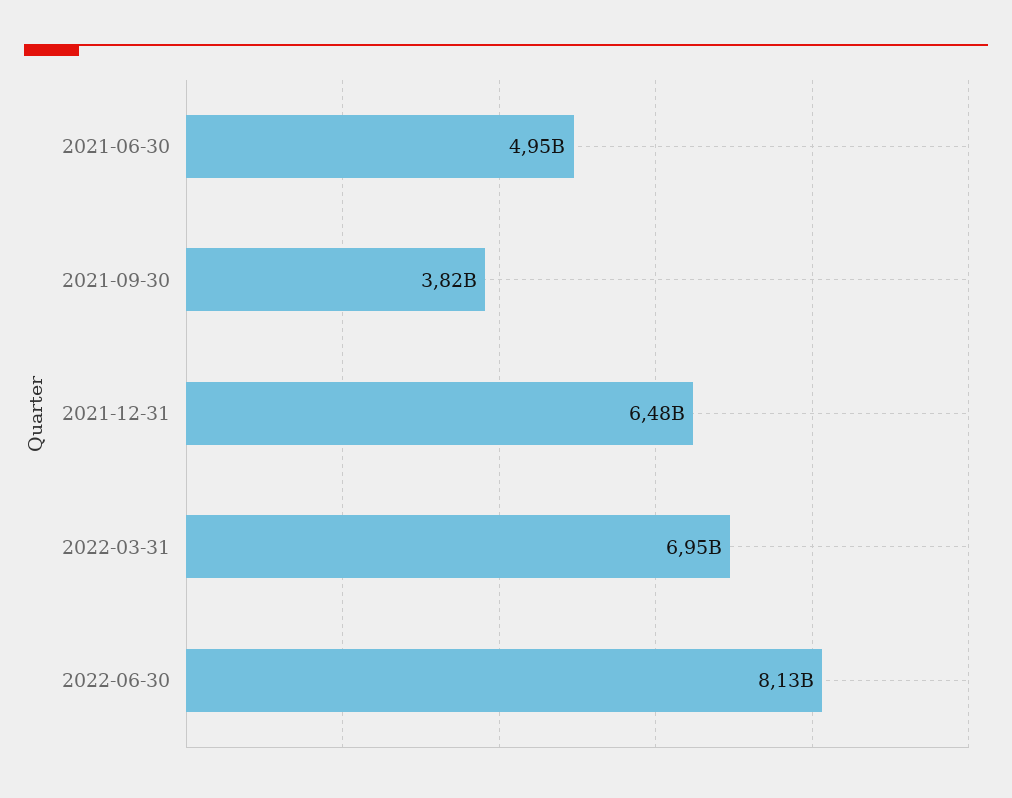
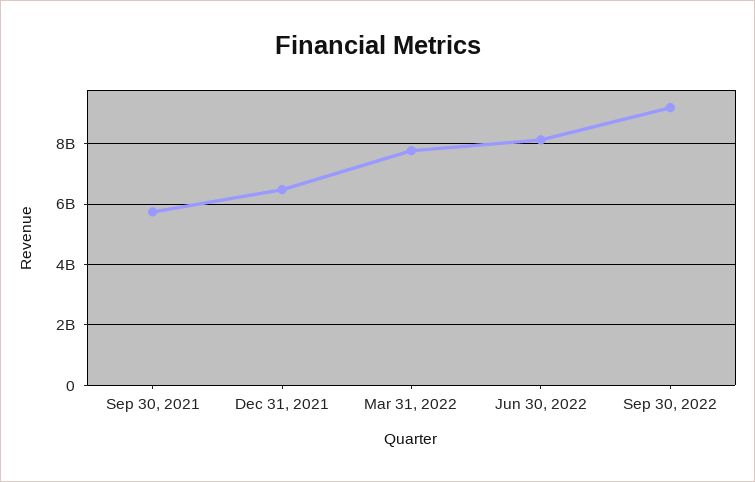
2021-06-30: 4950000000 -> none
2021-09-30: 3820000000 -> 5800000000
2022-03-31: 6950000000 -> 7800000000
Sep 30, 2022: none -> 9200000000

